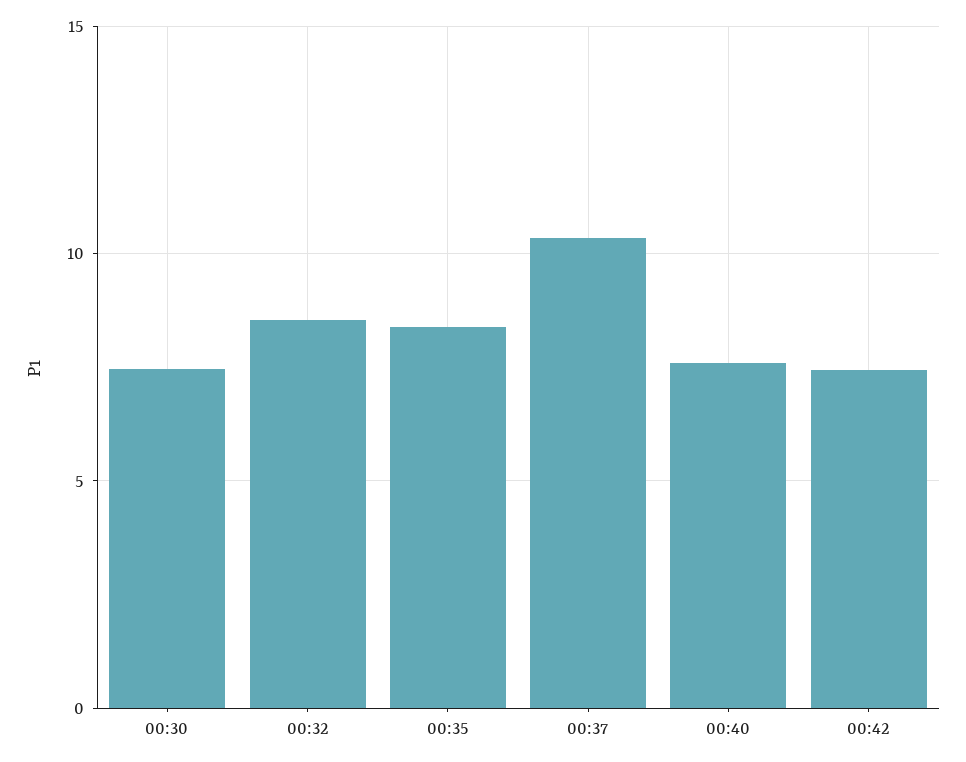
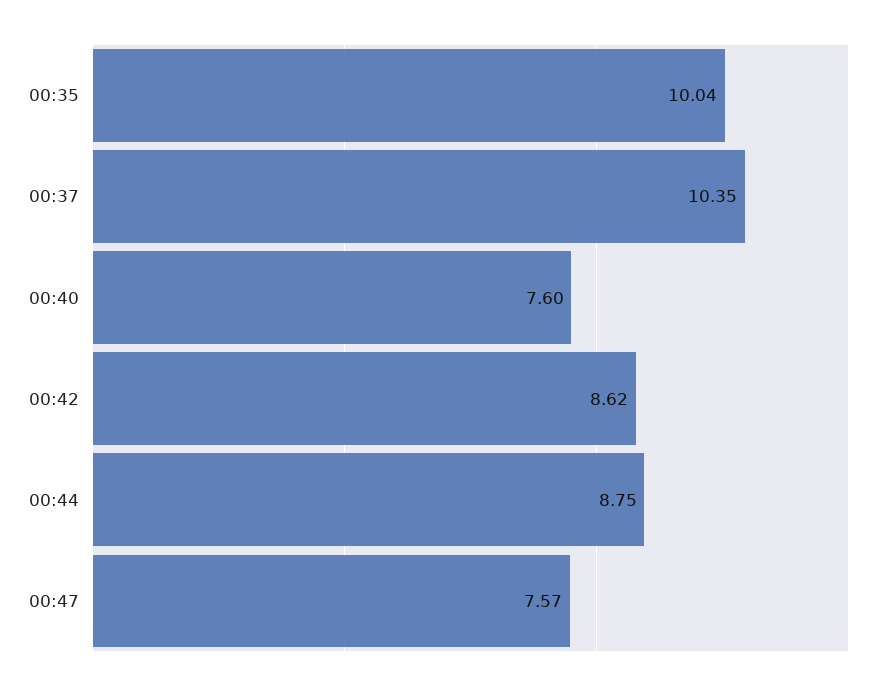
00:30: 7.5 -> none
00:32: 8.5 -> none
00:35: 8.5 -> 10.04
00:42: 7.5 -> 8.62
00:44: none -> 8.75
00:47: none -> 7.57

